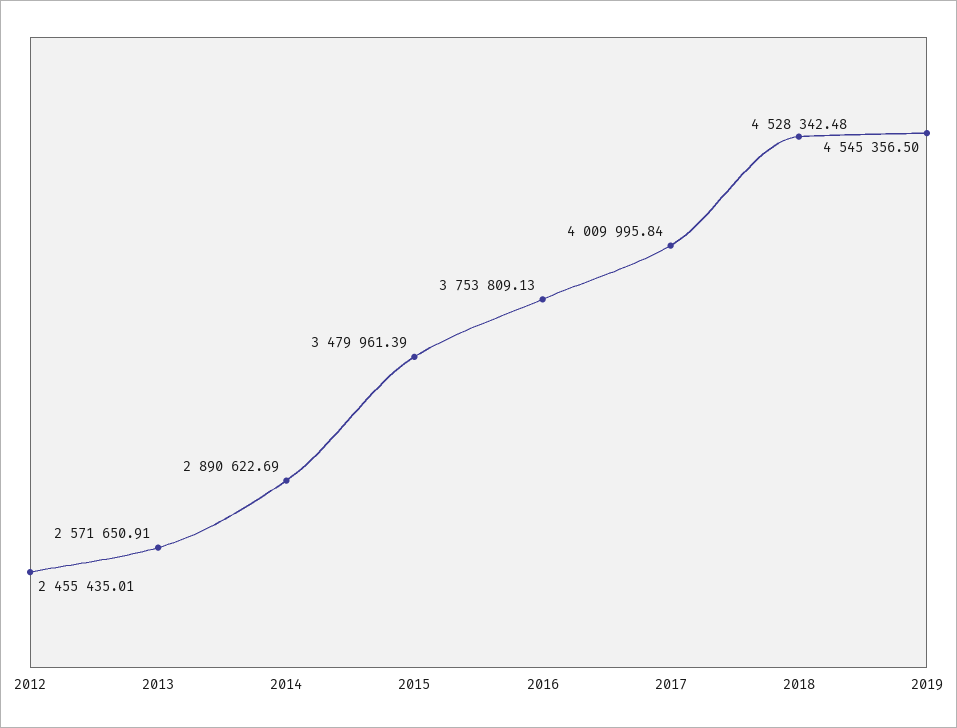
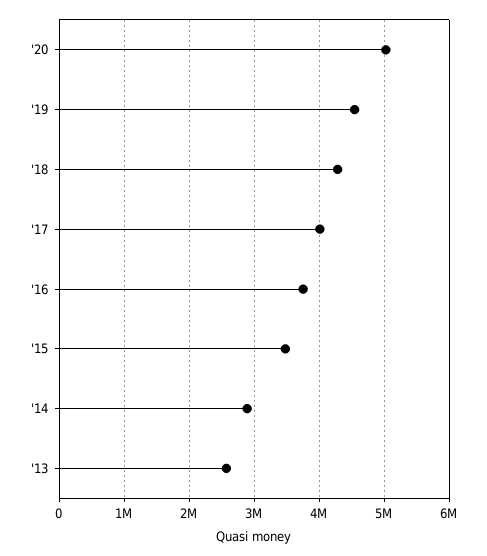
2012: 2455435.01 -> none
2018: 4528342.48 -> 4300000
'20: none -> 5000000

